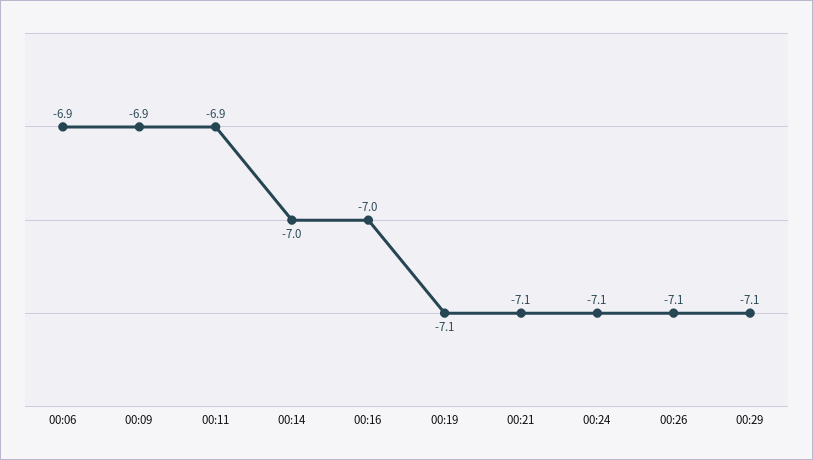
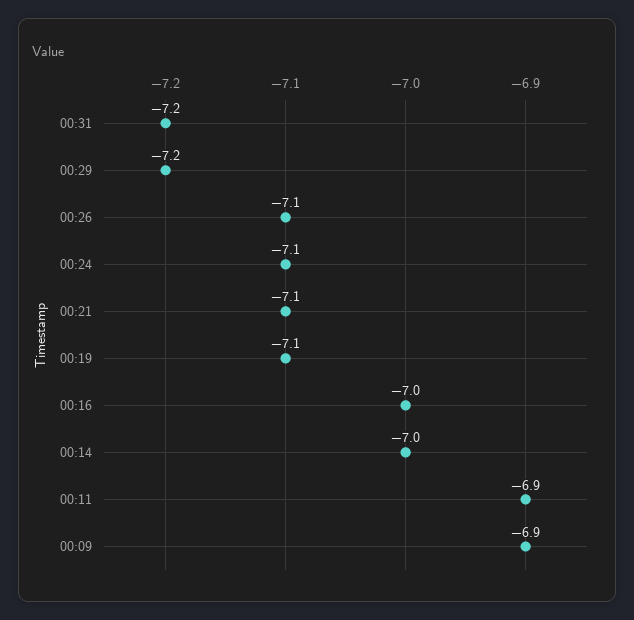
00:06: -6.9 -> none
00:29: -7.1 -> -7.2
00:31: none -> -7.2

